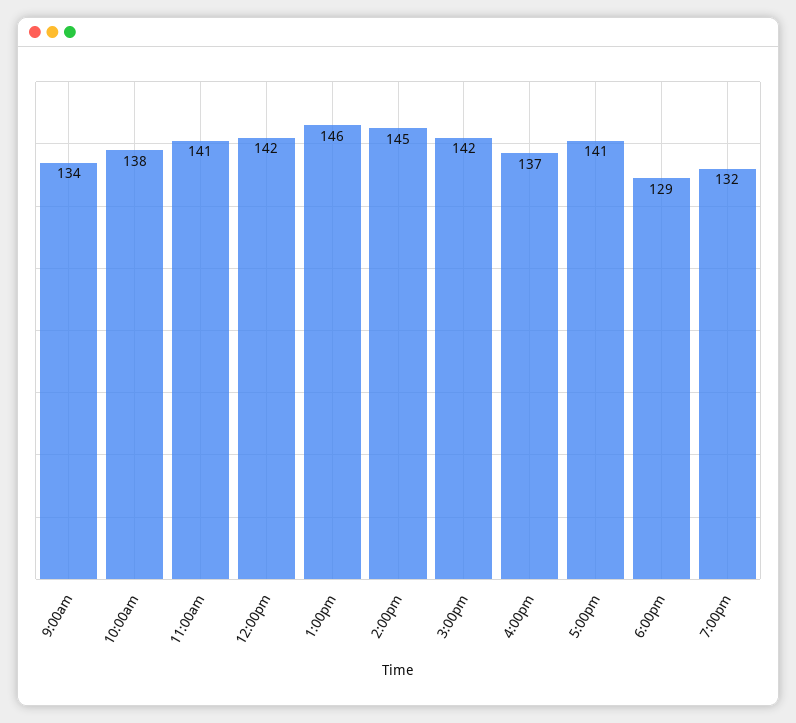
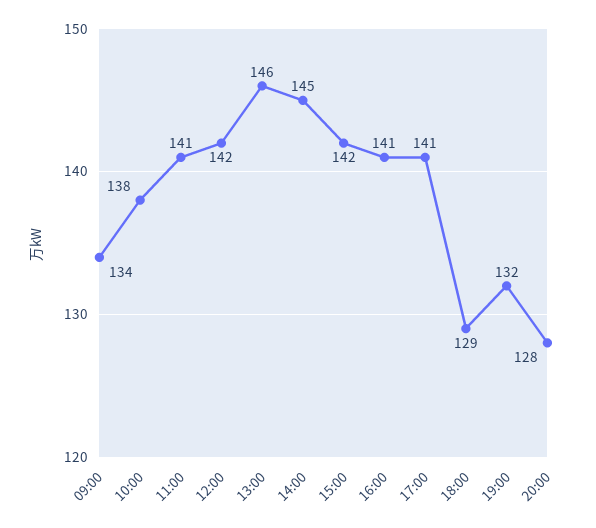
4:00pm: 137 -> 141
20:00: none -> 128

